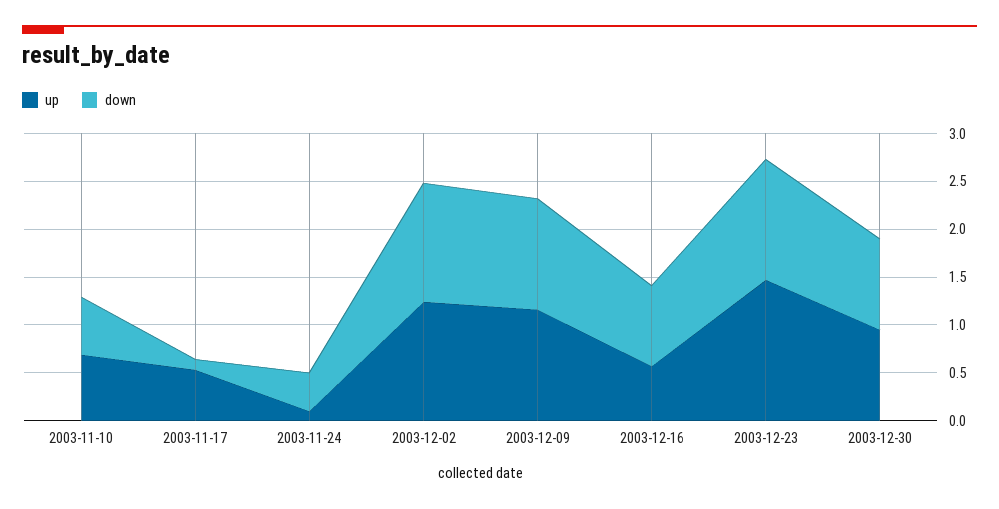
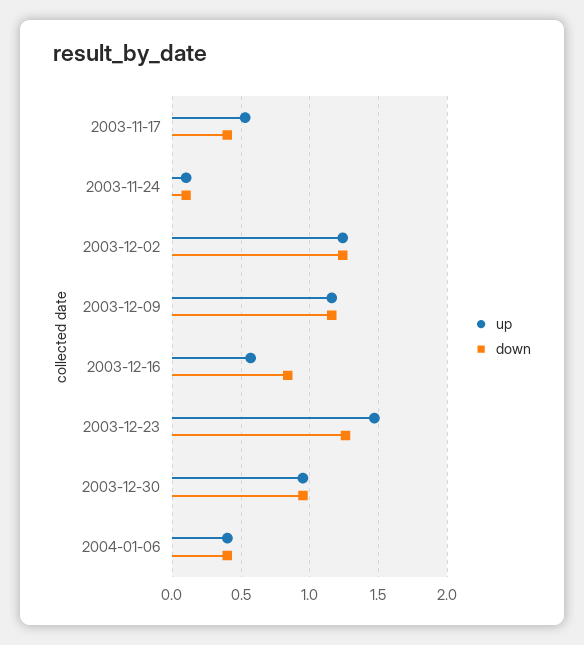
up, 2003-11-10: 0.7 -> none
down, 2003-11-10: 0.6 -> none
down, 2003-11-17: 0.1 -> 0.4
down, 2003-11-24: 0.4 -> 0.1
up, 2004-01-06: none -> 0.4
down, 2004-01-06: none -> 0.4

